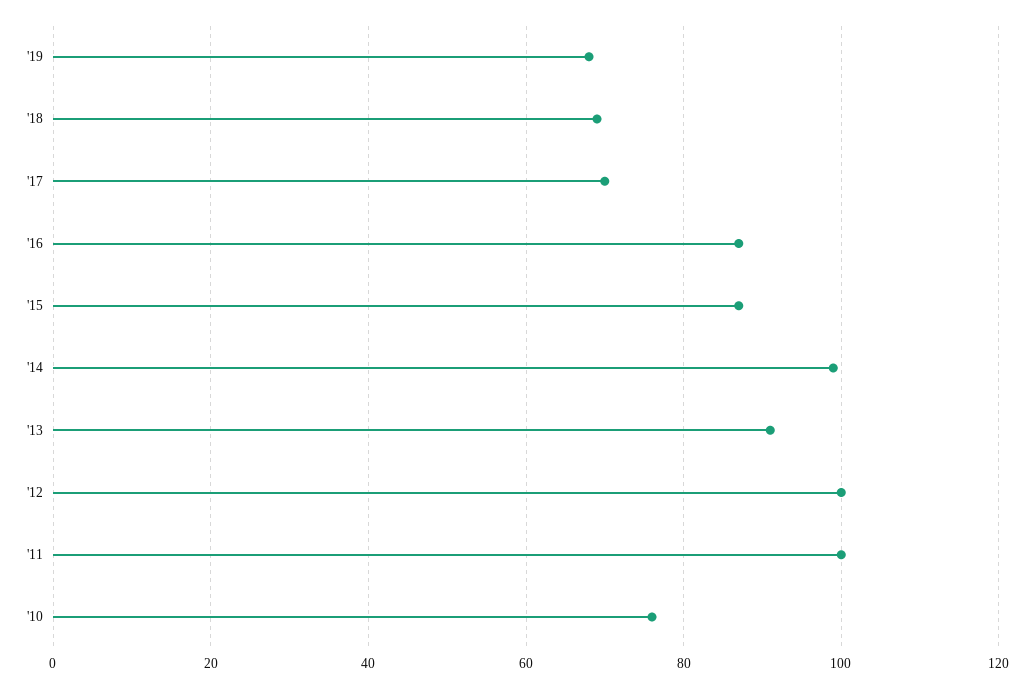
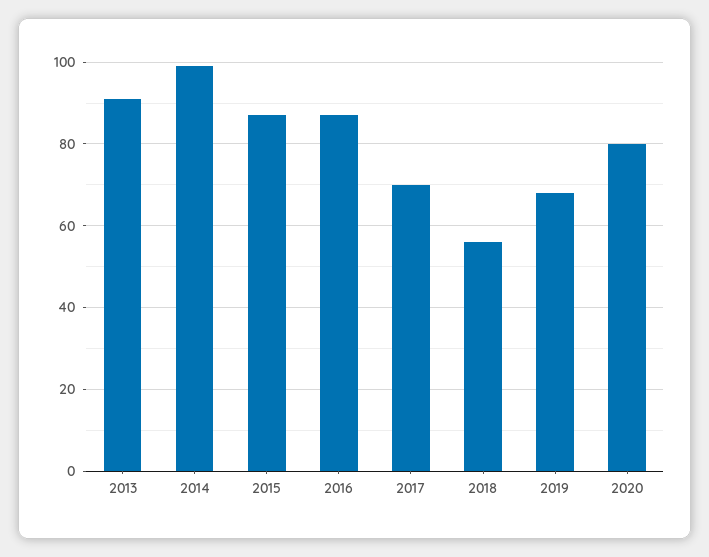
'18: 70 -> 55
'12: 100 -> none
'11: 100 -> none
'10: 75 -> none
2020: none -> 80

